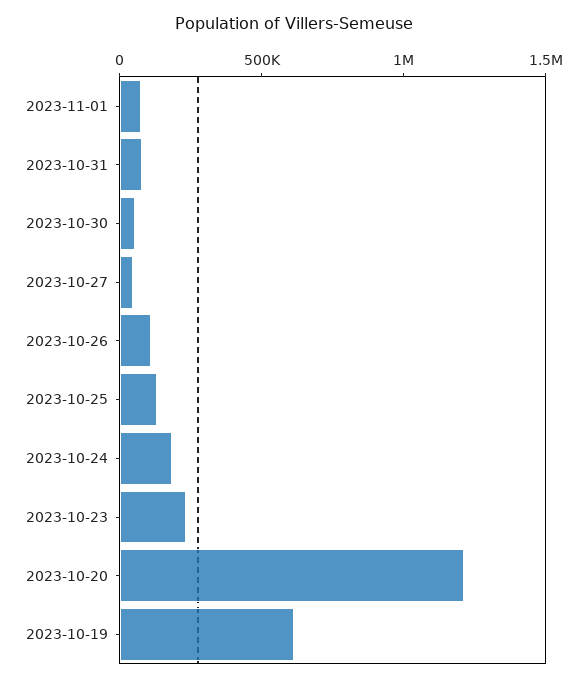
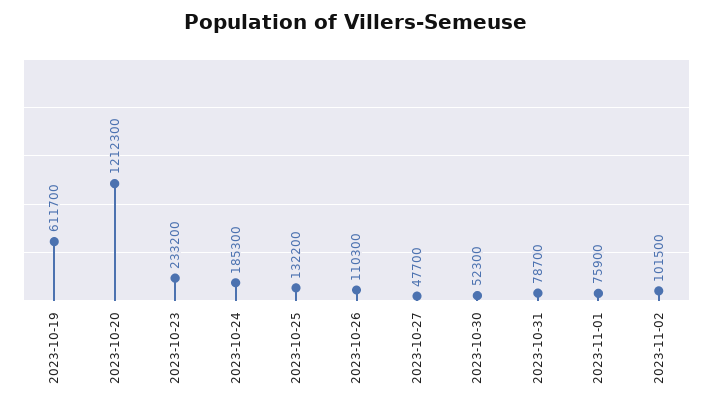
2023-11-02: none -> 101500

